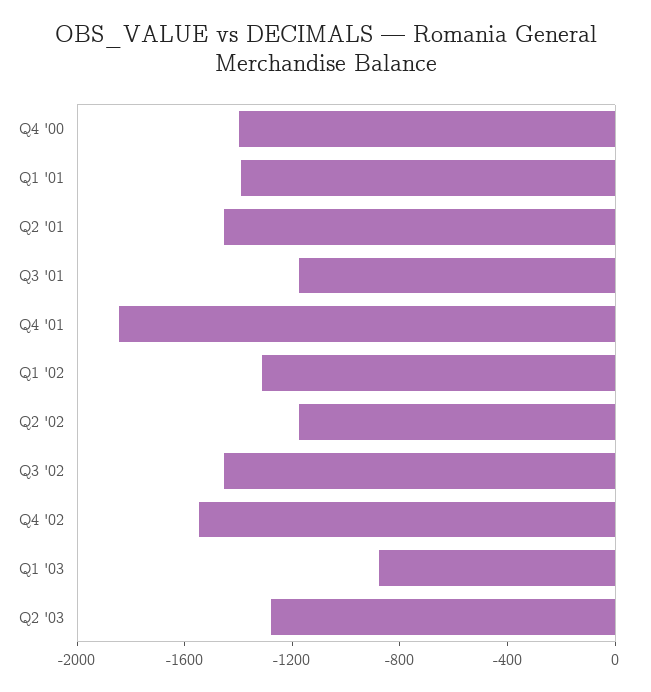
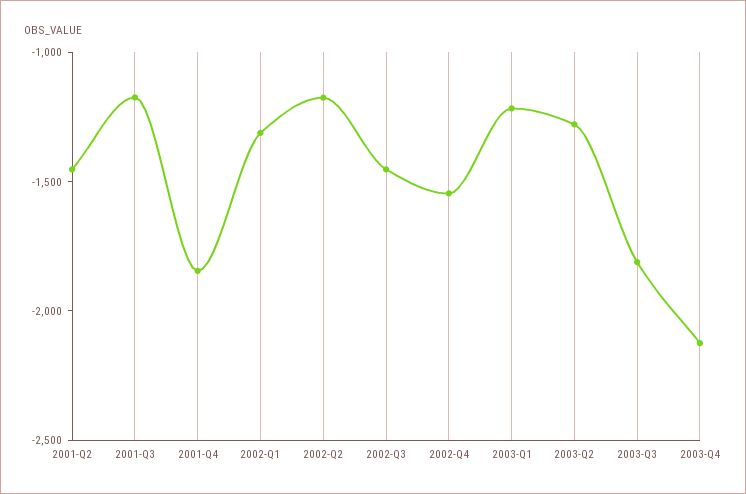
Q4 '00: -1400 -> none
Q1 '01: -1400 -> none
Q1 '03: -900 -> -1200
2003-Q3: none -> -1800
2003-Q4: none -> -2100

